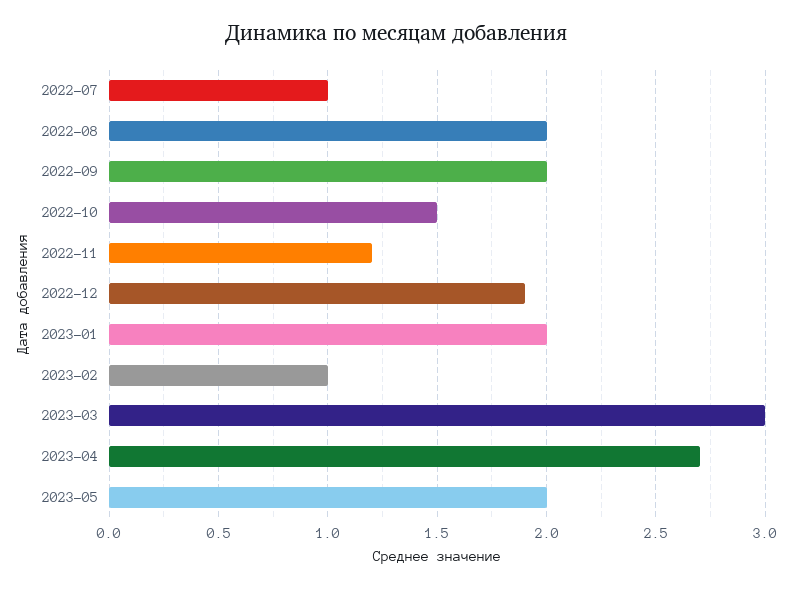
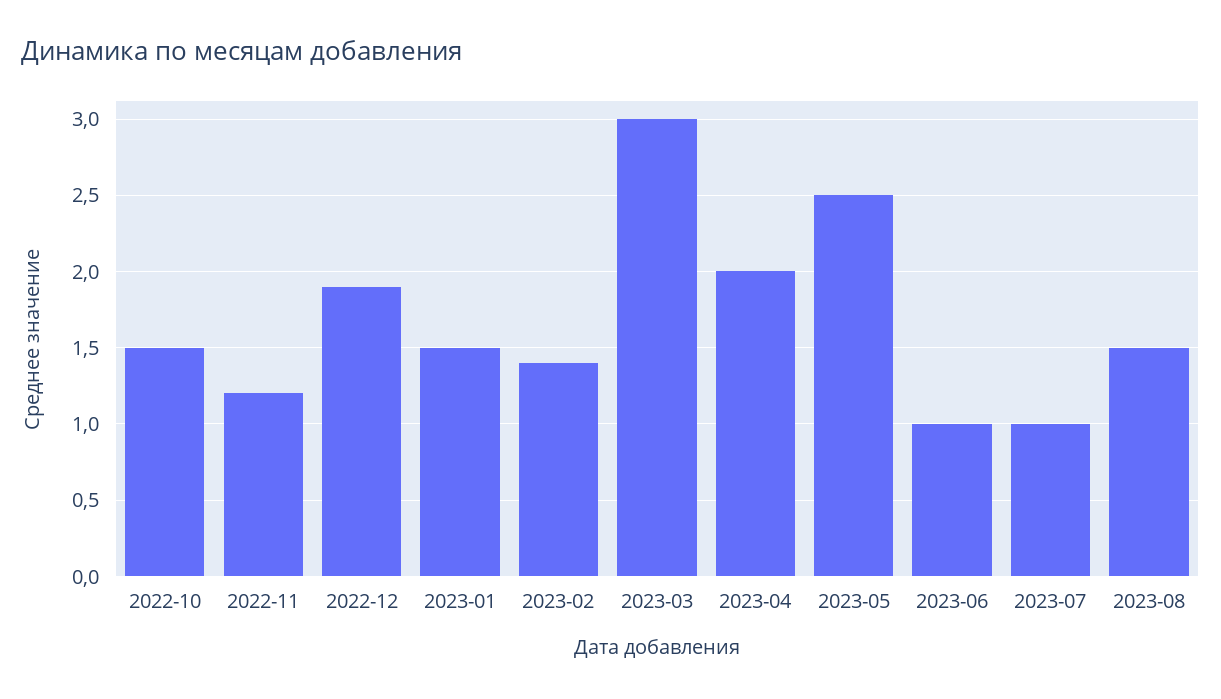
2022-07: 1 -> none
2022-08: 2 -> none
2022-09: 2 -> none
2023-01: 2 -> 1.5
2023-02: 1 -> 1.4
2023-04: 2.7 -> 2
2023-05: 2 -> 2.5
2023-06: none -> 1
2023-07: none -> 1
2023-08: none -> 1.5

